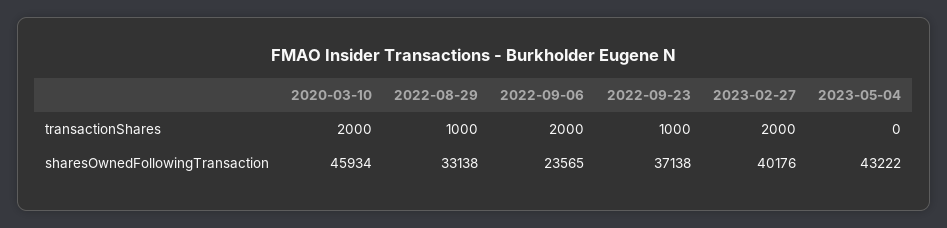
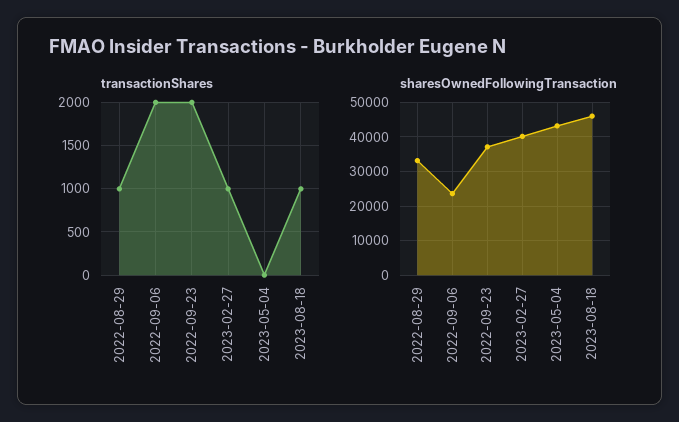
transactionShares, 2020-03-10: 2000 -> none
transactionShares, 2022-09-23: 1000 -> 2000
transactionShares, 2023-02-27: 2000 -> 1000
sharesOwnedFollowingTransaction, 2020-03-10: 45934 -> none
transactionShares, 2023-08-18: none -> 1000
sharesOwnedFollowingTransaction, 2023-08-18: none -> 46000

